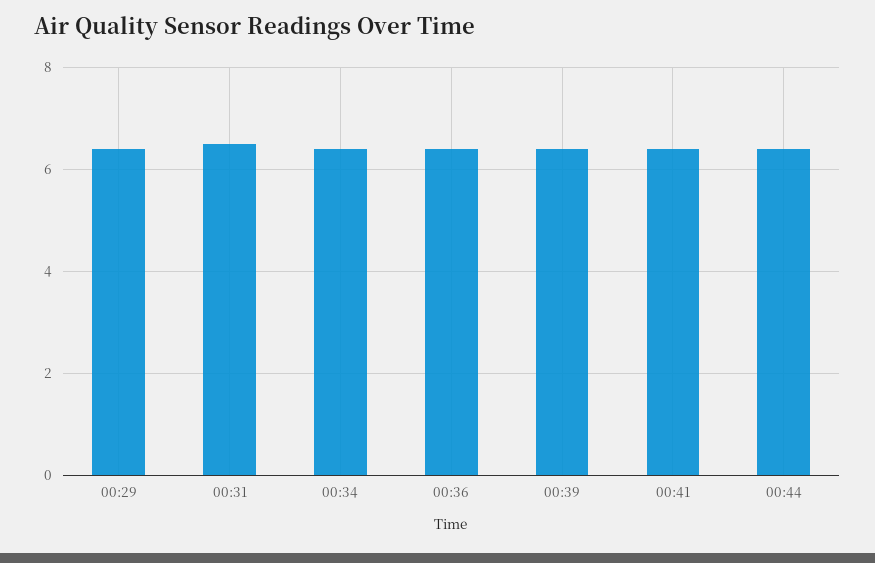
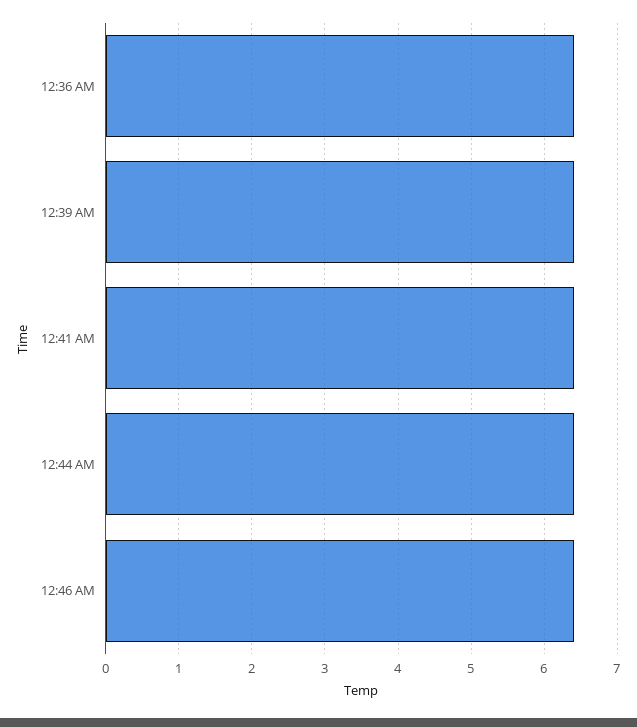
00:29: 6.5 -> none
00:31: 6.5 -> none
00:34: 6.5 -> none
12:46 AM: none -> 6.4

